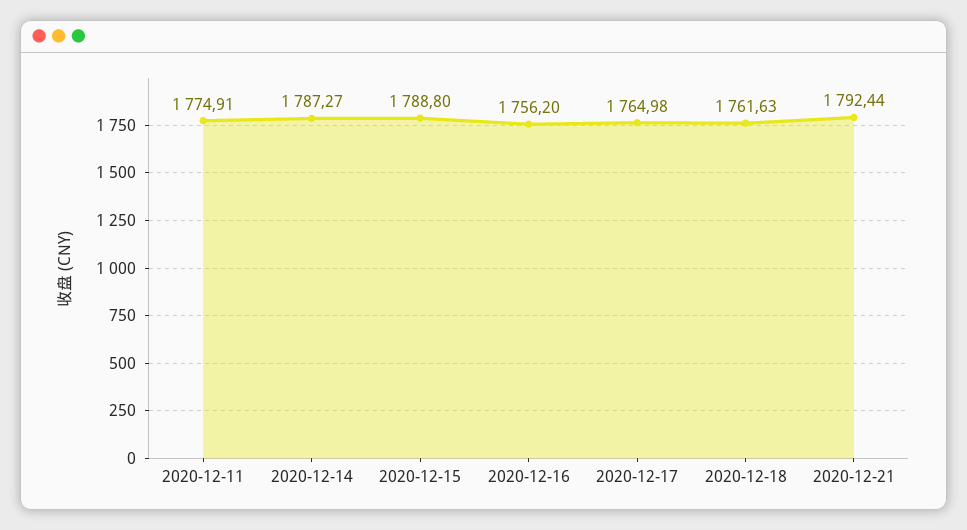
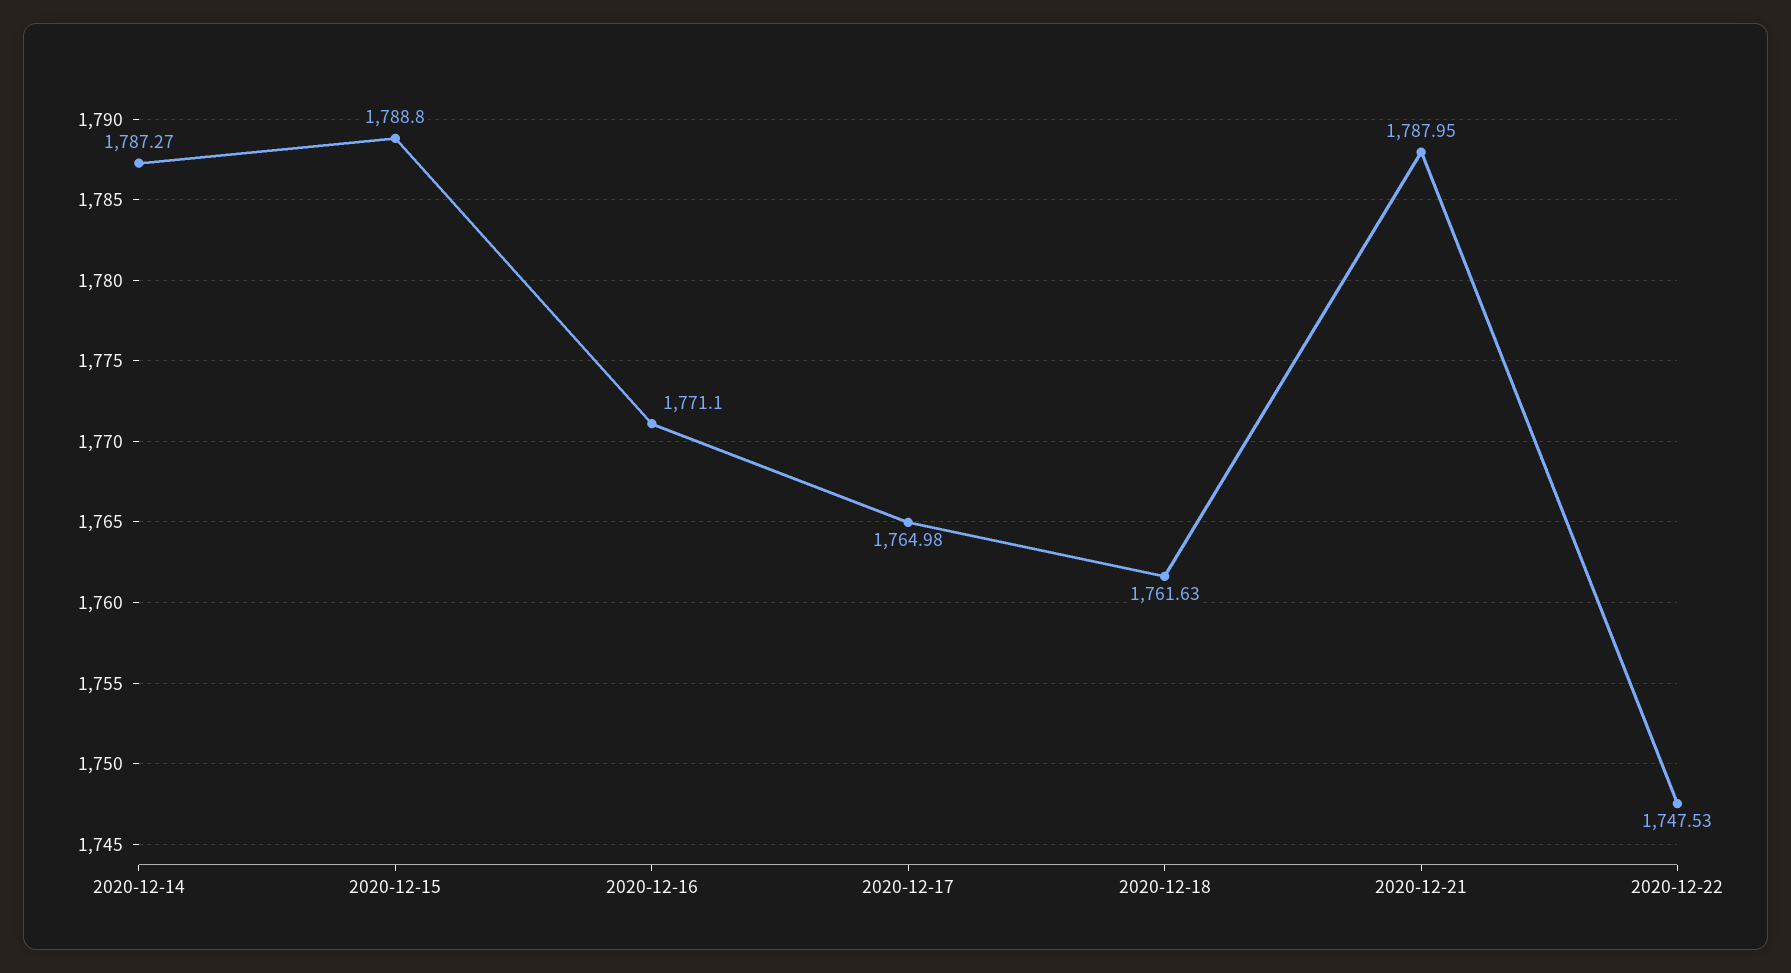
2020-12-11: 1774.91 -> none
2020-12-16: 1756.2 -> 1771.1
2020-12-21: 1792.44 -> 1787.95
2020-12-22: none -> 1747.53

